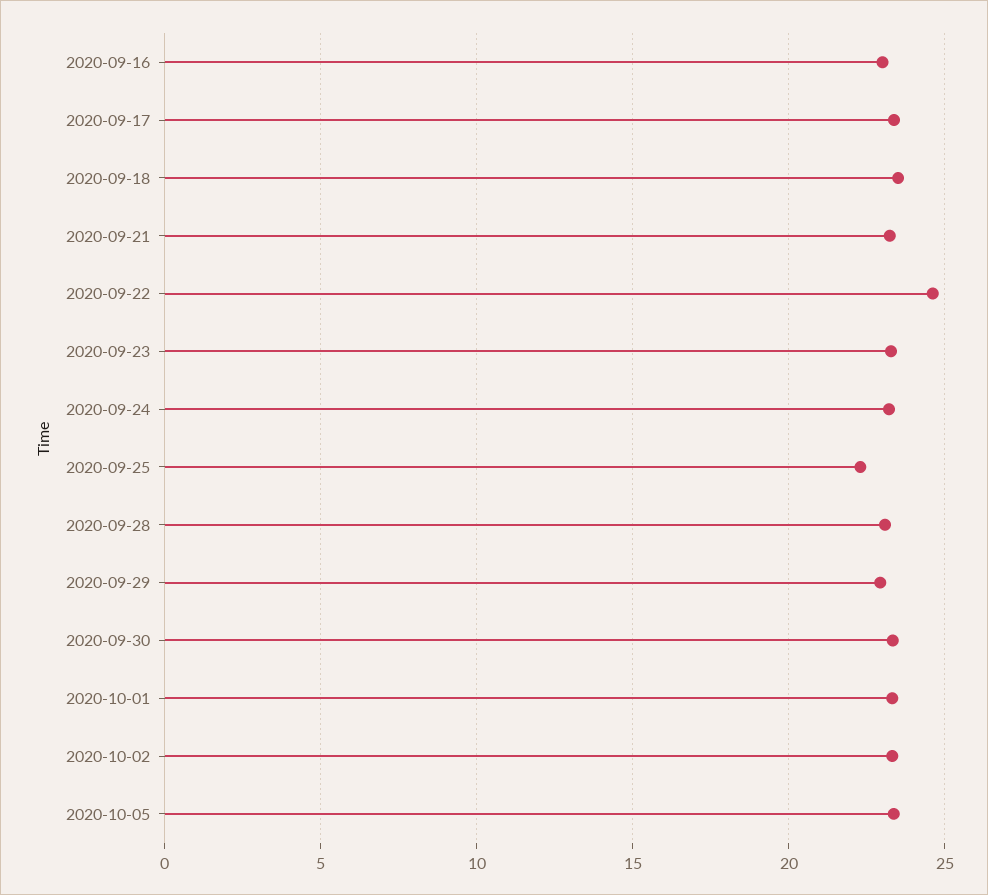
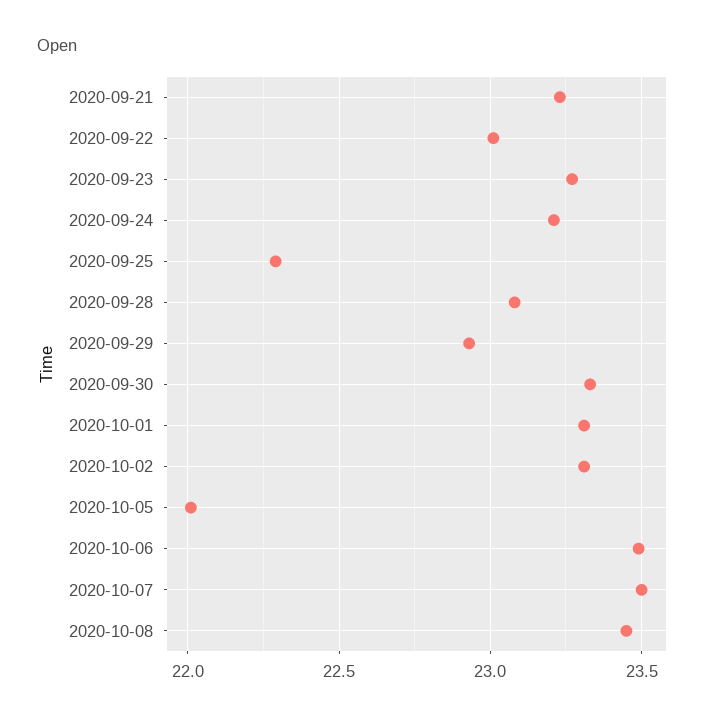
2020-09-16: 23 -> none
2020-09-17: 23.5 -> none
2020-09-18: 23.5 -> none
2020-09-22: 24.5 -> 23
2020-10-05: 23.5 -> 22
2020-10-06: none -> 23.5
2020-10-07: none -> 23.5
2020-10-08: none -> 23.45

